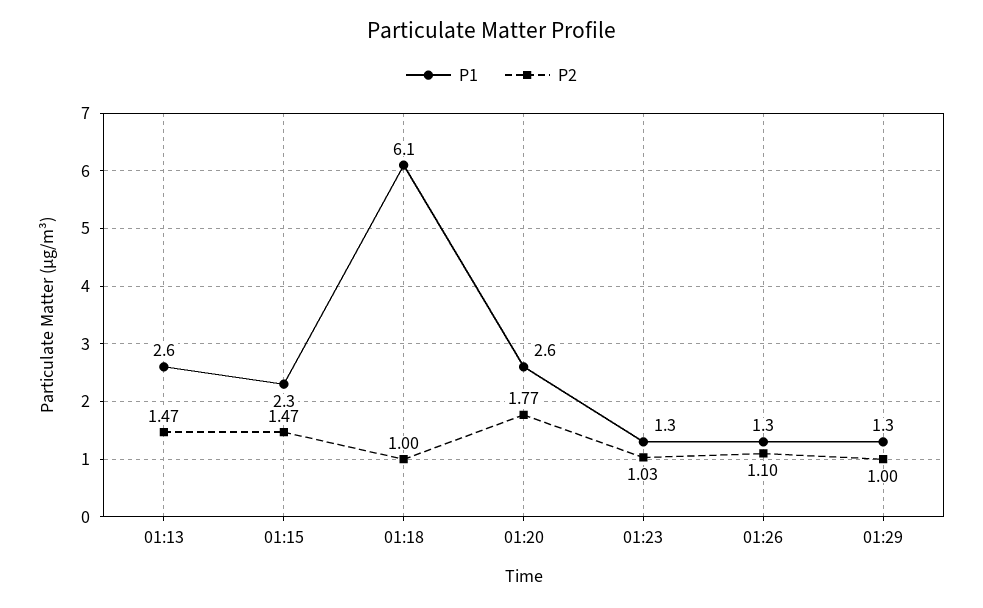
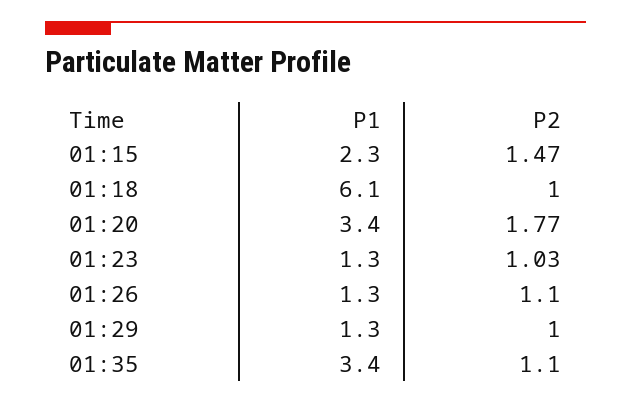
P1, 01:13: 2.6 -> none
P2, 01:13: 1.47 -> none
P1, 01:20: 2.6 -> 3.4
P1, 01:35: none -> 3.4
P2, 01:35: none -> 1.1

